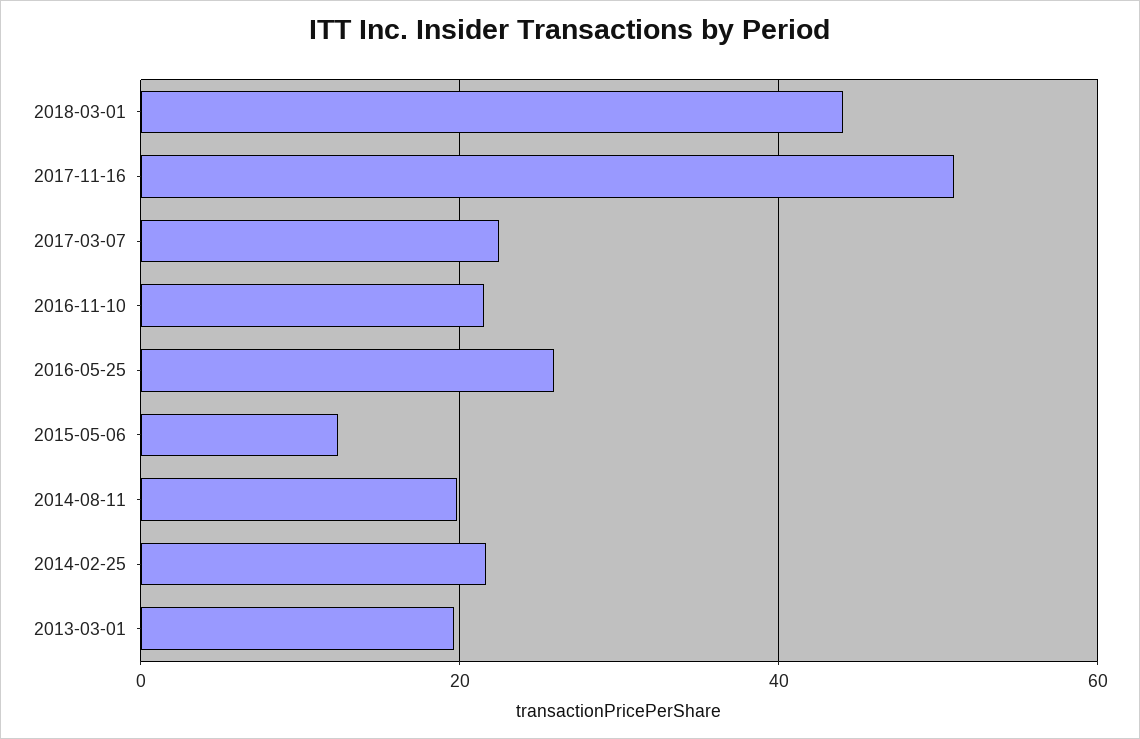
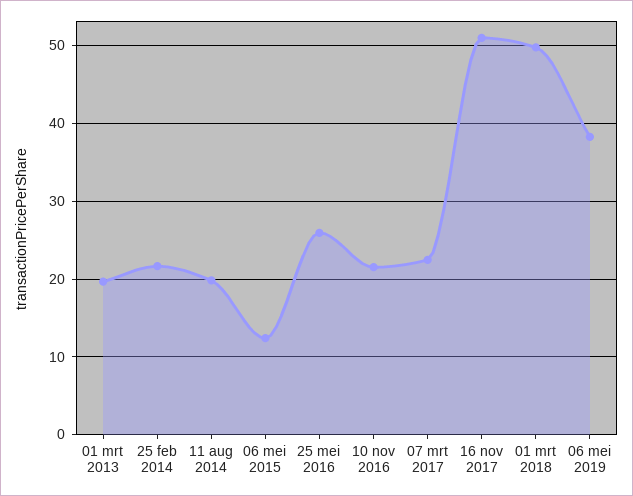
2018-03-01: 44 -> 50
06 mei 2019: none -> 38

